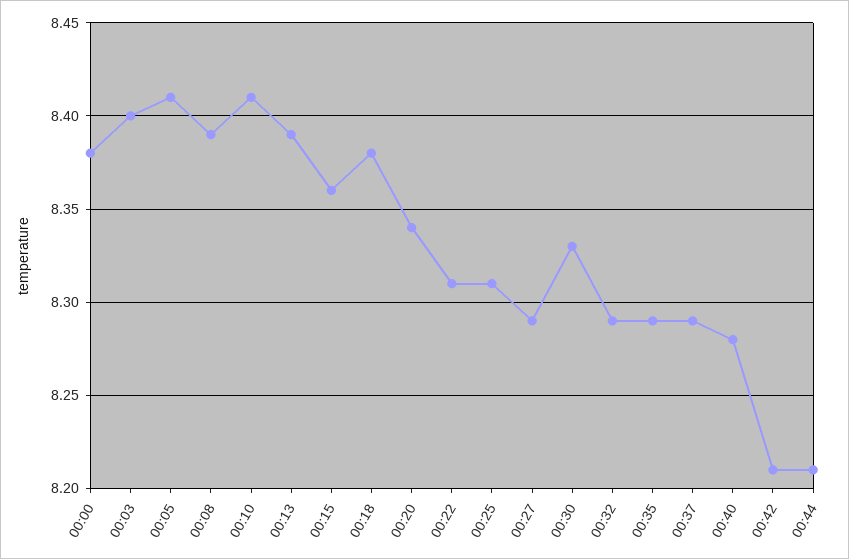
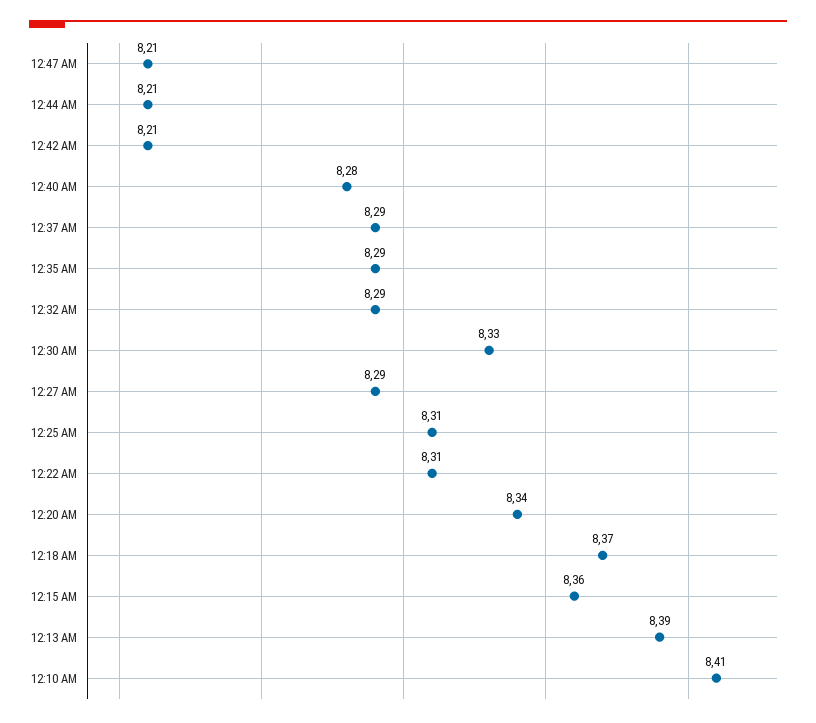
00:00: 8.38 -> none
00:03: 8.4 -> none
00:05: 8.41 -> none
00:08: 8.39 -> none
00:18: 8.38 -> 8.37
12:47 AM: none -> 8.21

